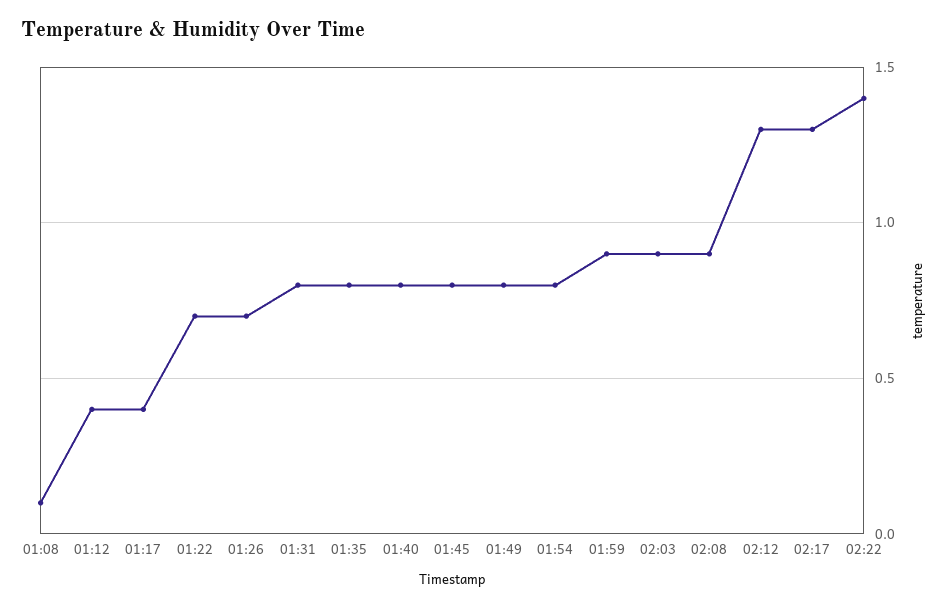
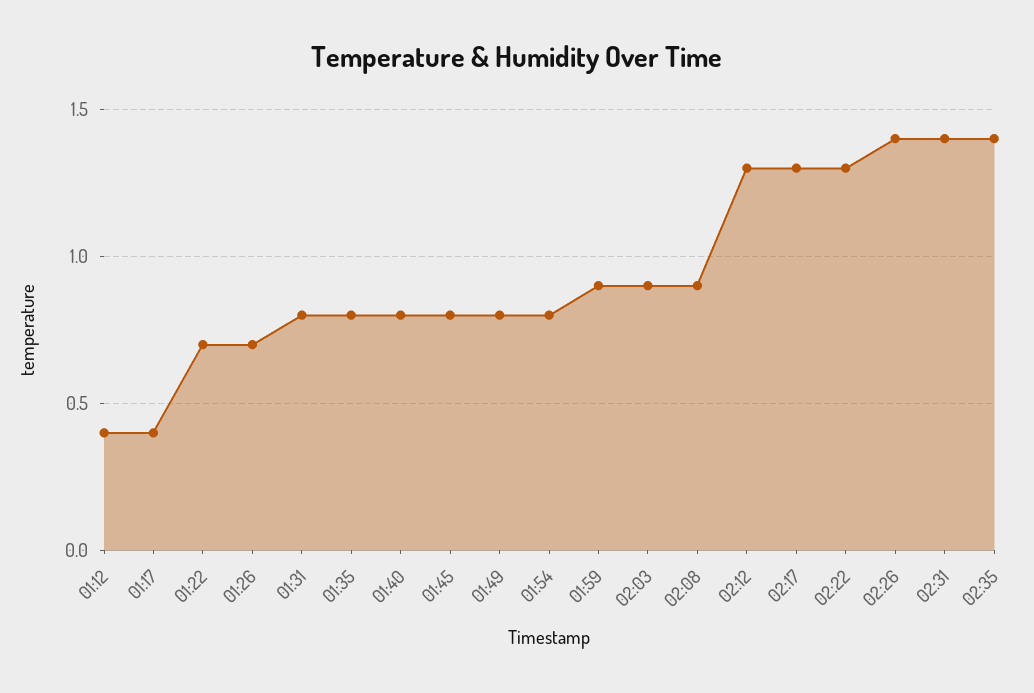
01:08: 0.1 -> none
02:22: 1.4 -> 1.3
02:26: none -> 1.4
02:31: none -> 1.4
02:35: none -> 1.4

